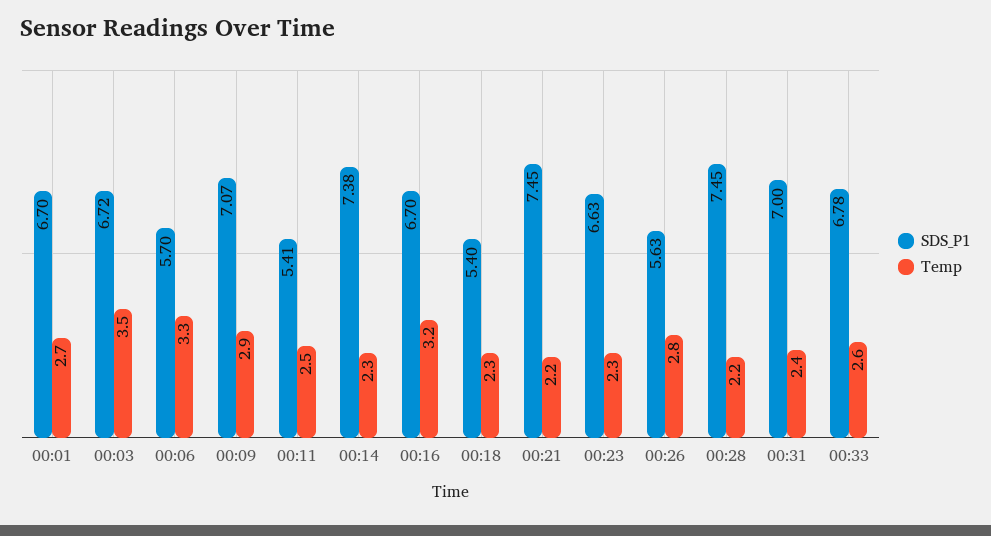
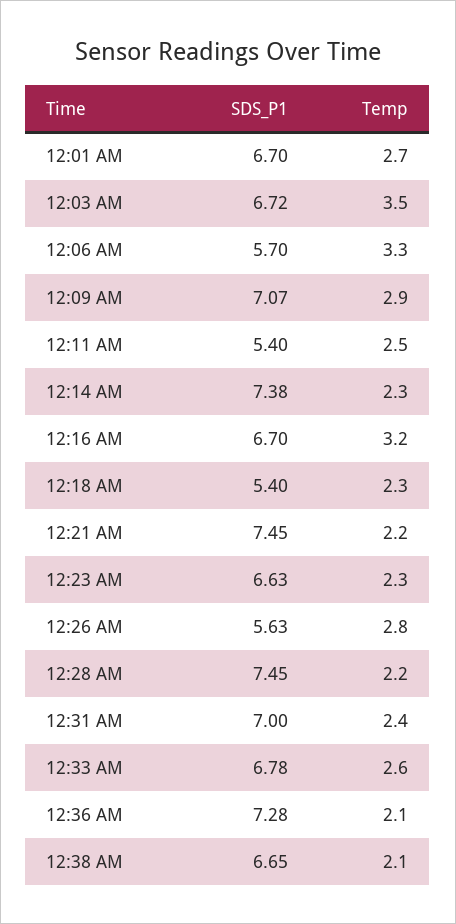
SDS_P1, 00:11: 5.41 -> 5.4
SDS_P1, 12:36 AM: none -> 7.28
Temp, 12:36 AM: none -> 2.1
SDS_P1, 12:38 AM: none -> 6.65
Temp, 12:38 AM: none -> 2.1

